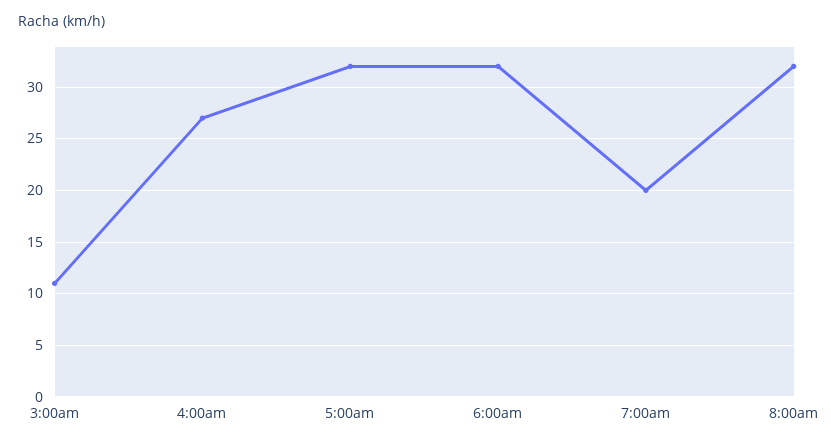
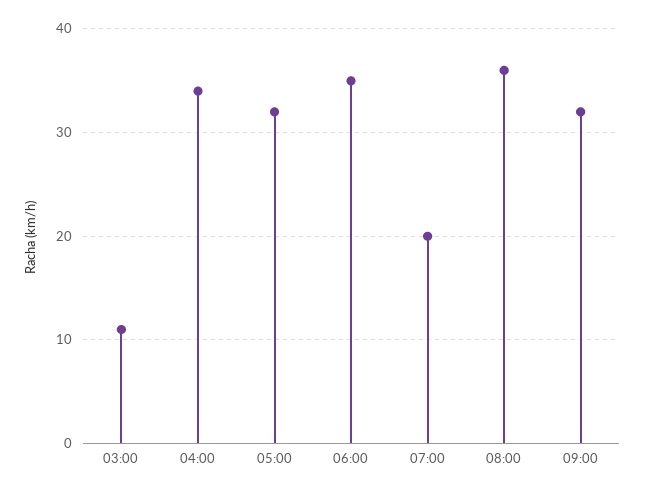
4:00am: 27 -> 34
6:00am: 32 -> 35
8:00am: 32 -> 36
09:00: none -> 32

